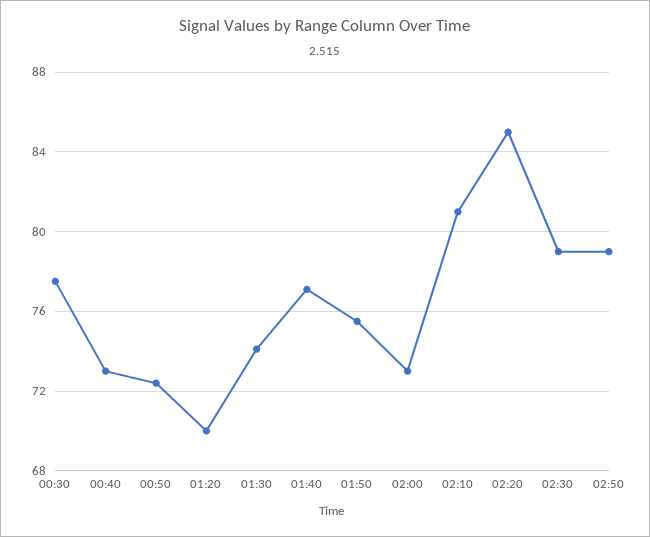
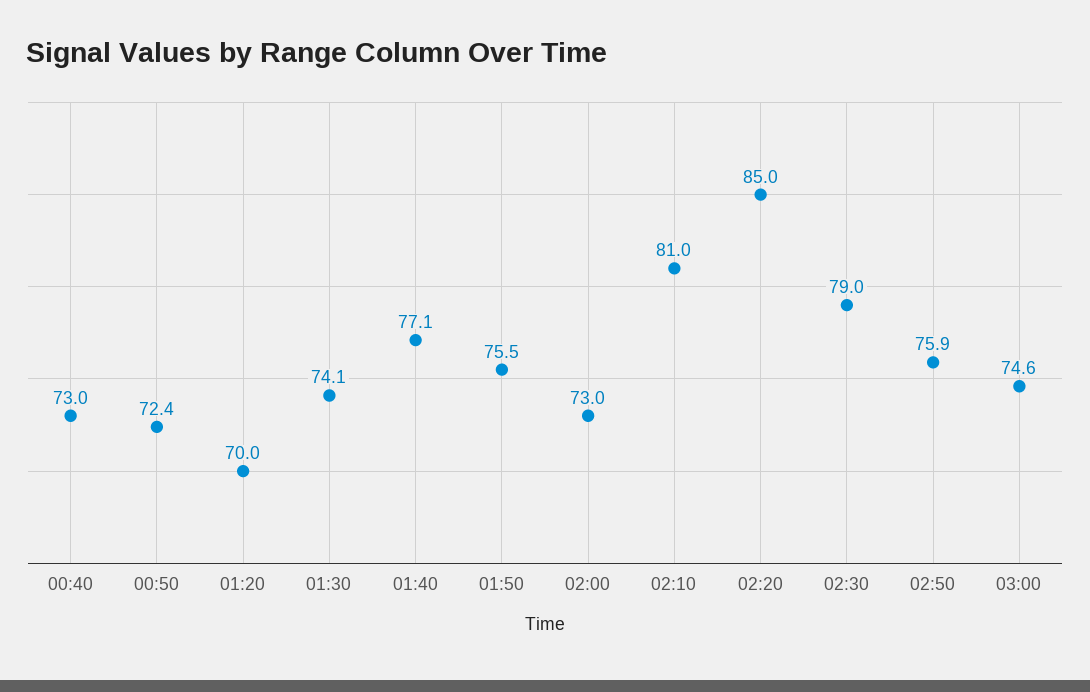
00:30: 77.5 -> none
02:50: 79 -> 75.9
03:00: none -> 74.6

